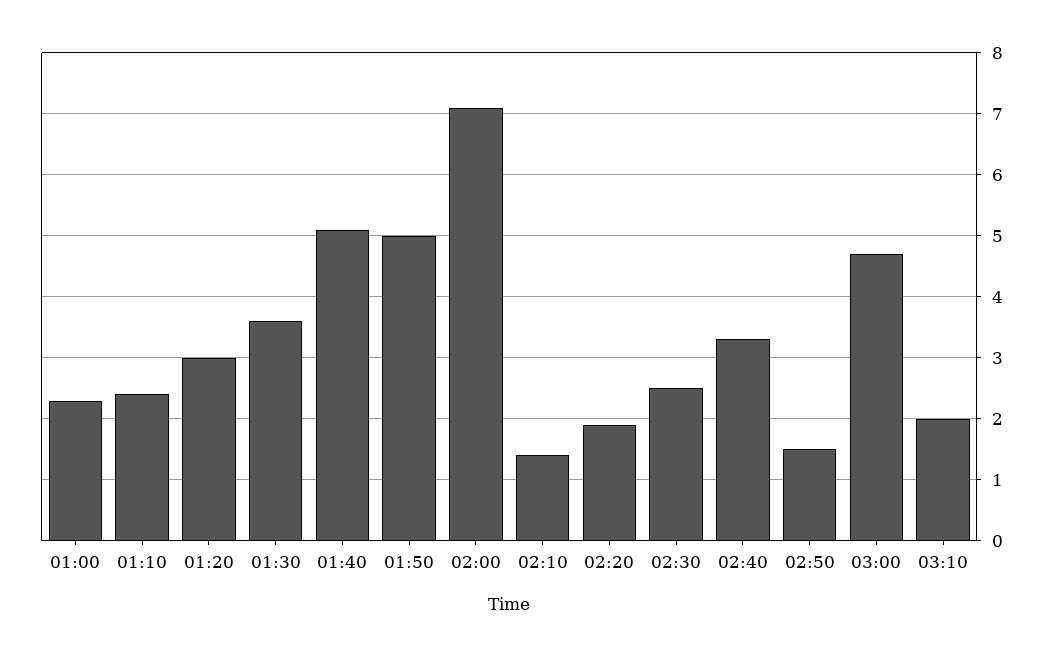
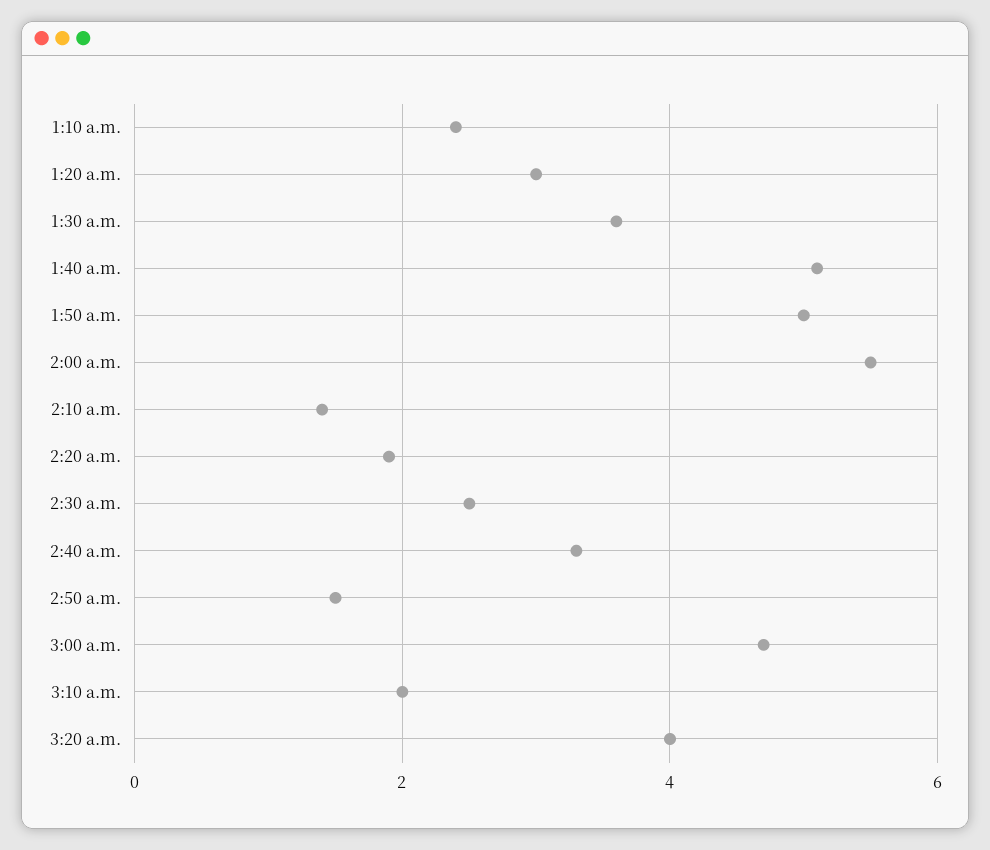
01:00: 2.3 -> none
02:00: 7.1 -> 5.5
3:20 a.m.: none -> 4

